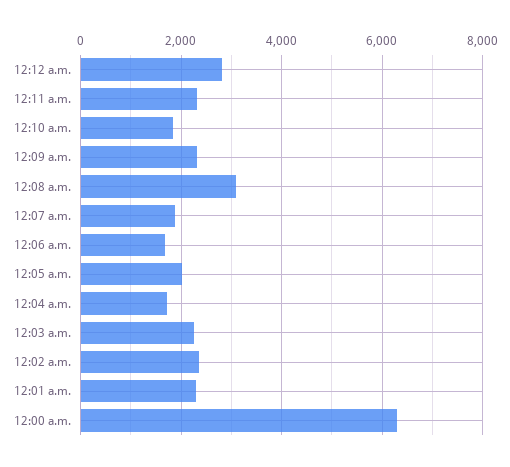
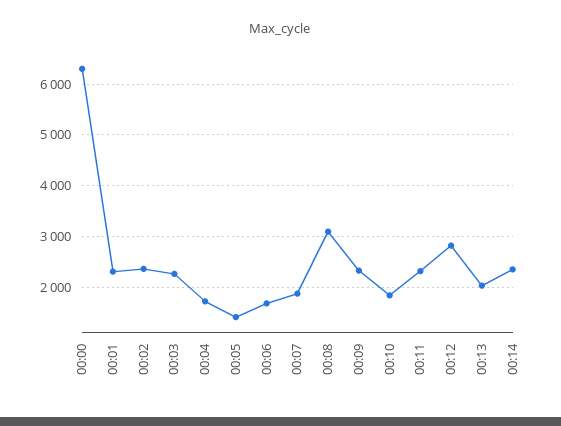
12:05 a.m.: 2000 -> 1400
00:13: none -> 2000
00:14: none -> 2400

